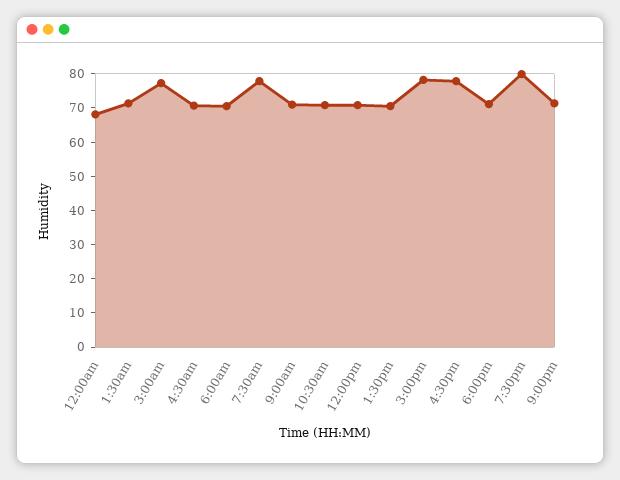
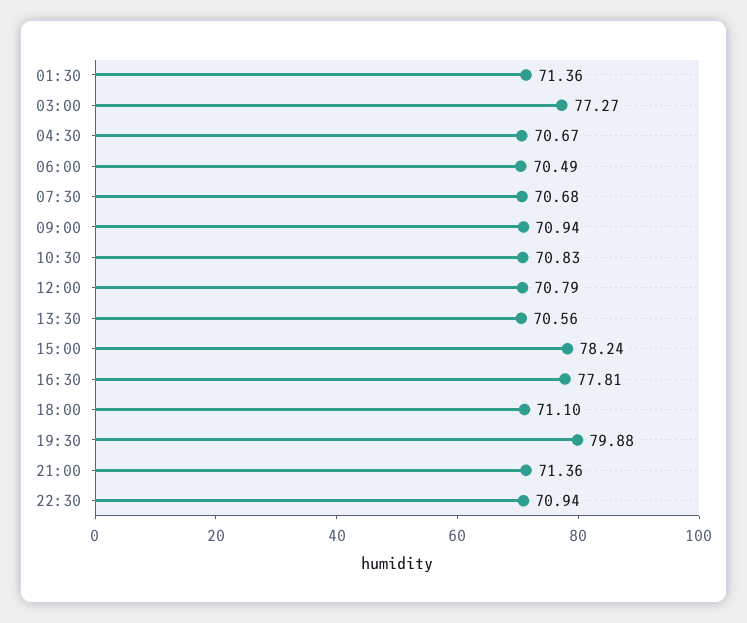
12:00am: 67.5 -> none
7:30am: 77.5 -> 70.68
22:30: none -> 70.94

